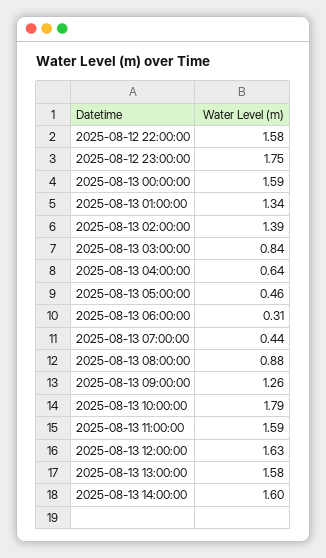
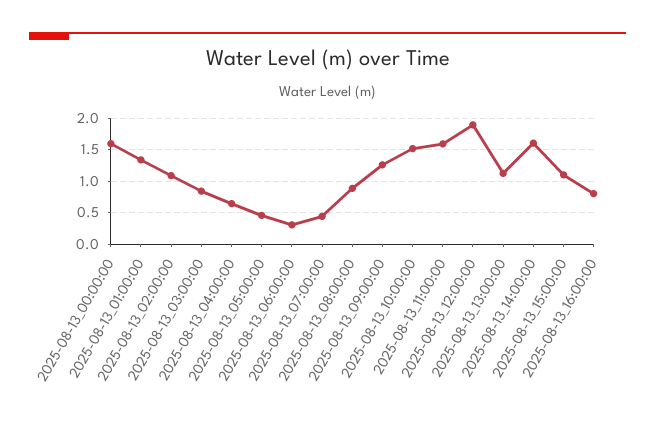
2025-08-12 22:00:00: 1.58 -> none
2025-08-12 23:00:00: 1.75 -> none
2025-08-13 02:00:00: 1.39 -> 1.1
2025-08-13 10:00:00: 1.79 -> 1.5
2025-08-13 12:00:00: 1.63 -> 1.9
2025-08-13 13:00:00: 1.58 -> 1.1
2025-08-13_15:00:00: none -> 1.1
2025-08-13_16:00:00: none -> 0.8

